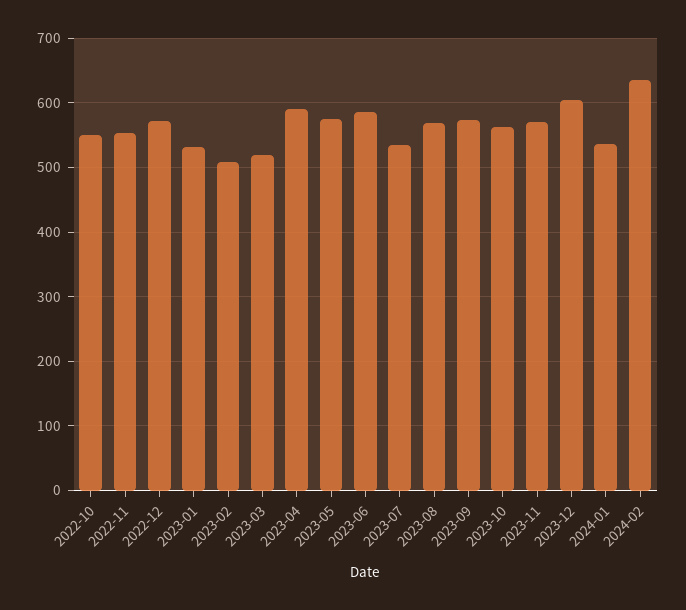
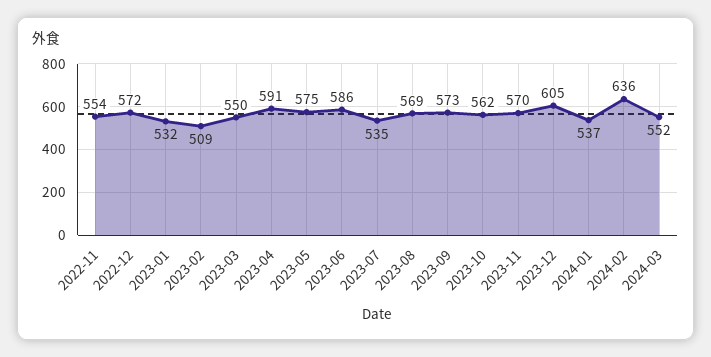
2022-10: 550 -> none
2023-03: 520 -> 550
2024-03: none -> 552

